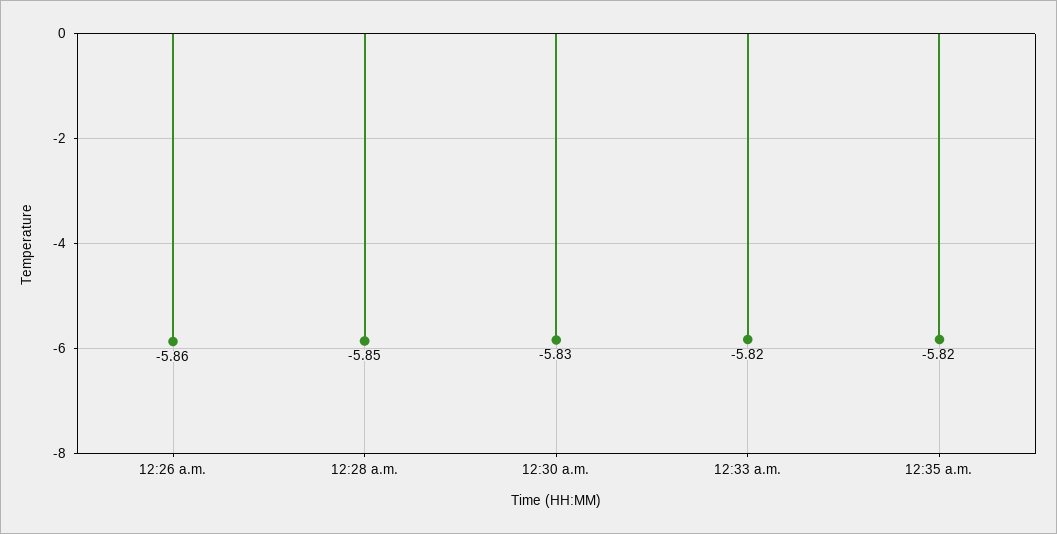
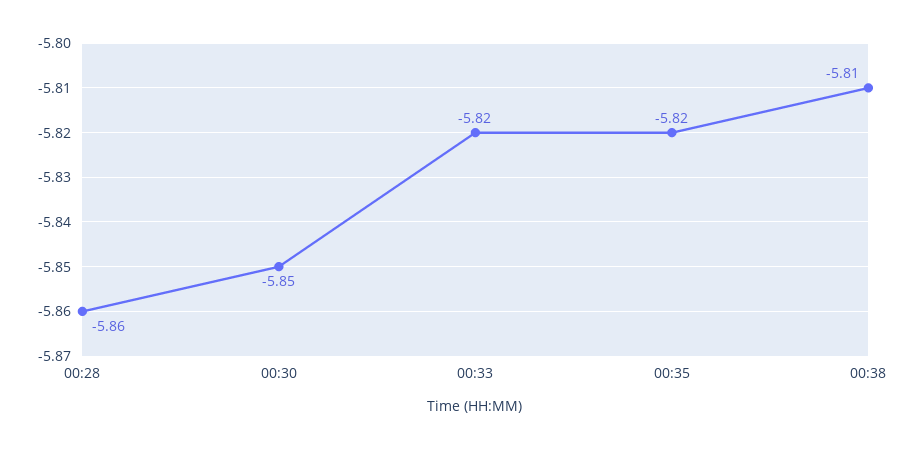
12:26 a.m.: -5.86 -> none
12:28 a.m.: -5.85 -> -5.86
12:30 a.m.: -5.83 -> -5.85
00:38: none -> -5.81

